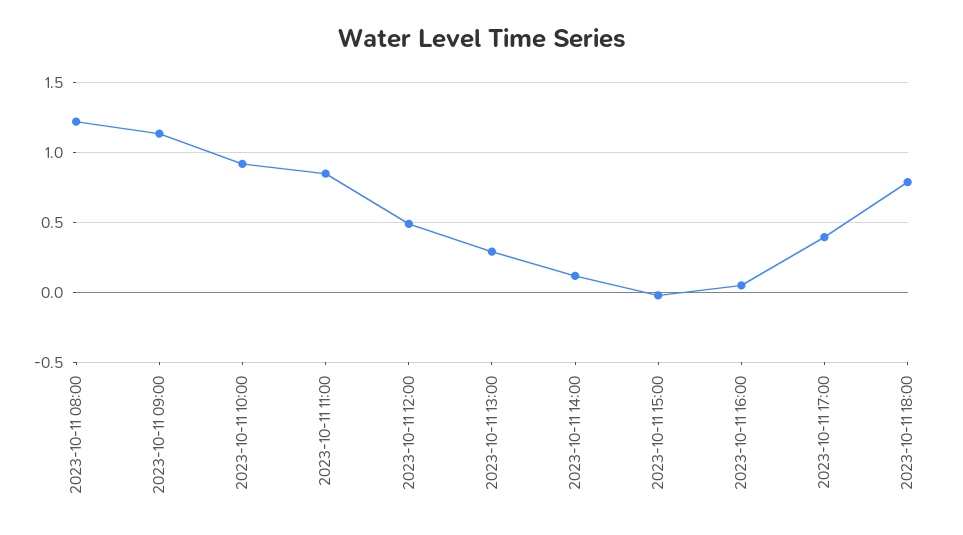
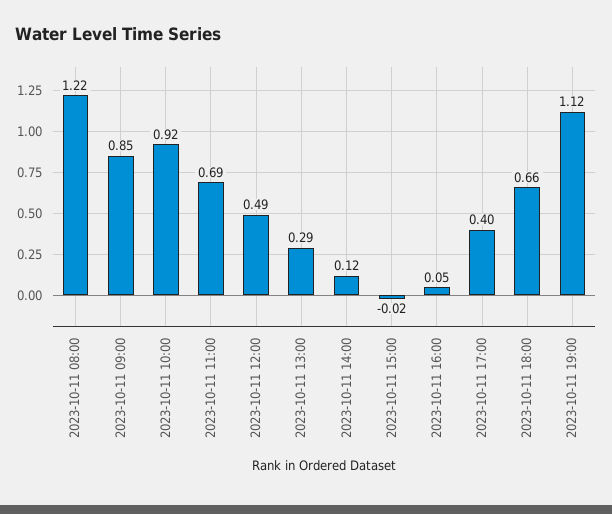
2023-10-11 09:00: 1.15 -> 0.85
2023-10-11 11:00: 0.85 -> 0.69
2023-10-11 18:00: 0.8 -> 0.66
2023-10-11 19:00: none -> 1.12

